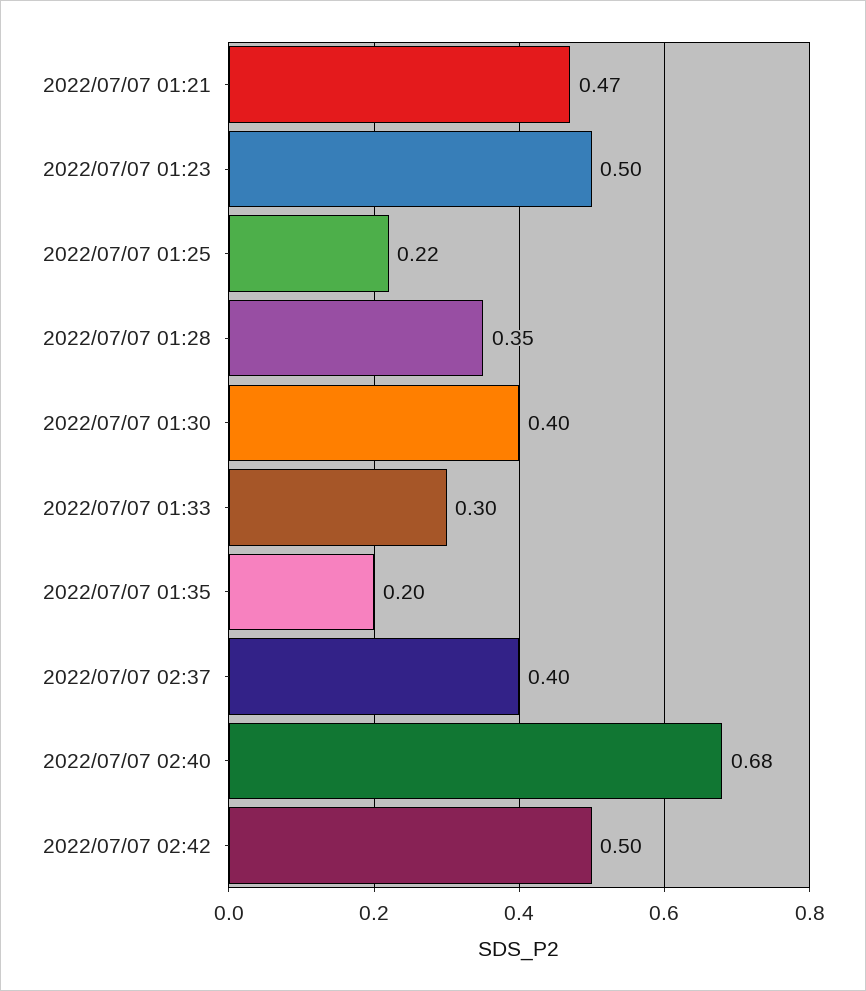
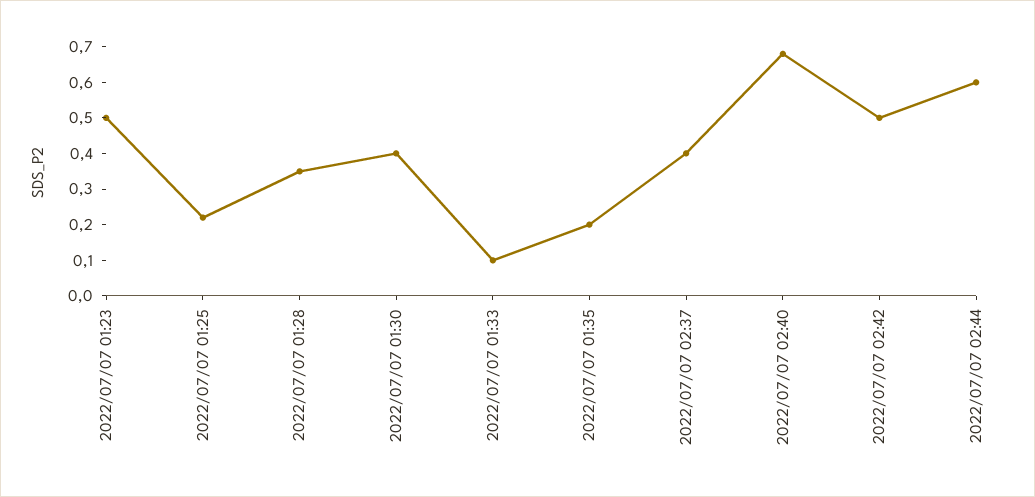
2022/07/07 01:21: 0.47 -> none
2022/07/07 01:33: 0.3 -> 0.1
2022/07/07 02:44: none -> 0.6

